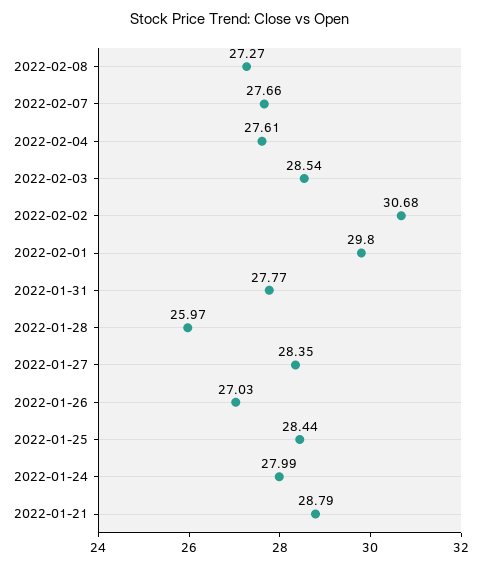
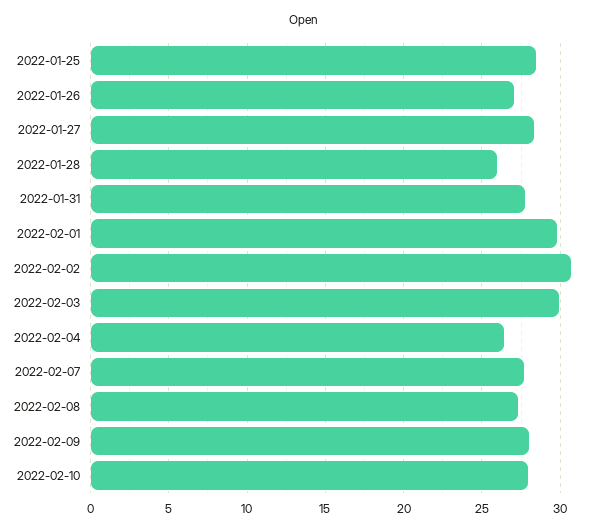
2022-02-04: 27.61 -> 26.5
2022-02-03: 28.54 -> 30
2022-01-24: 27.99 -> none
2022-01-21: 28.79 -> none
2022-02-09: none -> 28
2022-02-10: none -> 28

